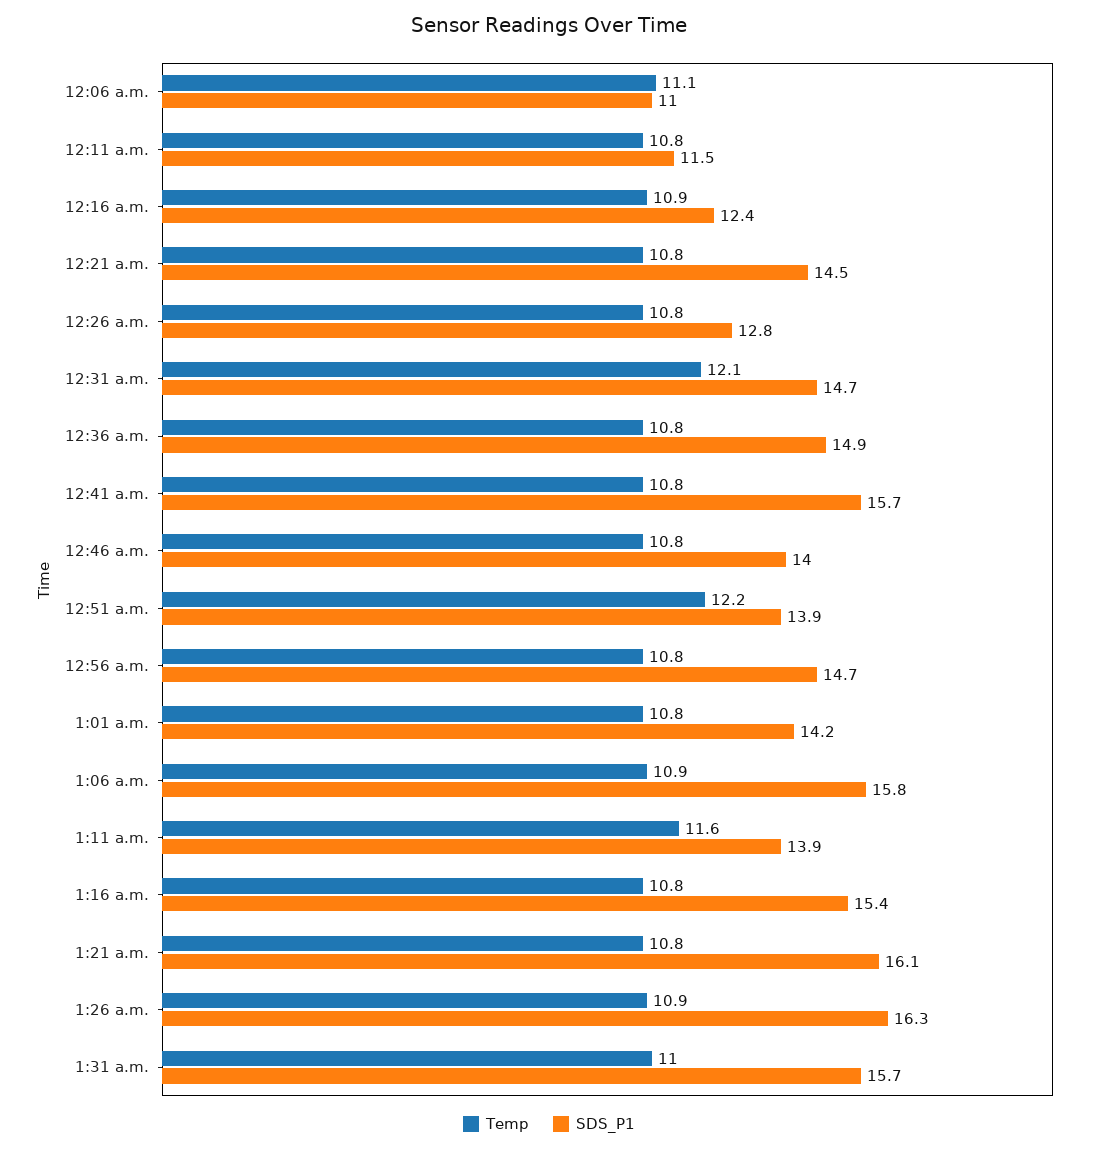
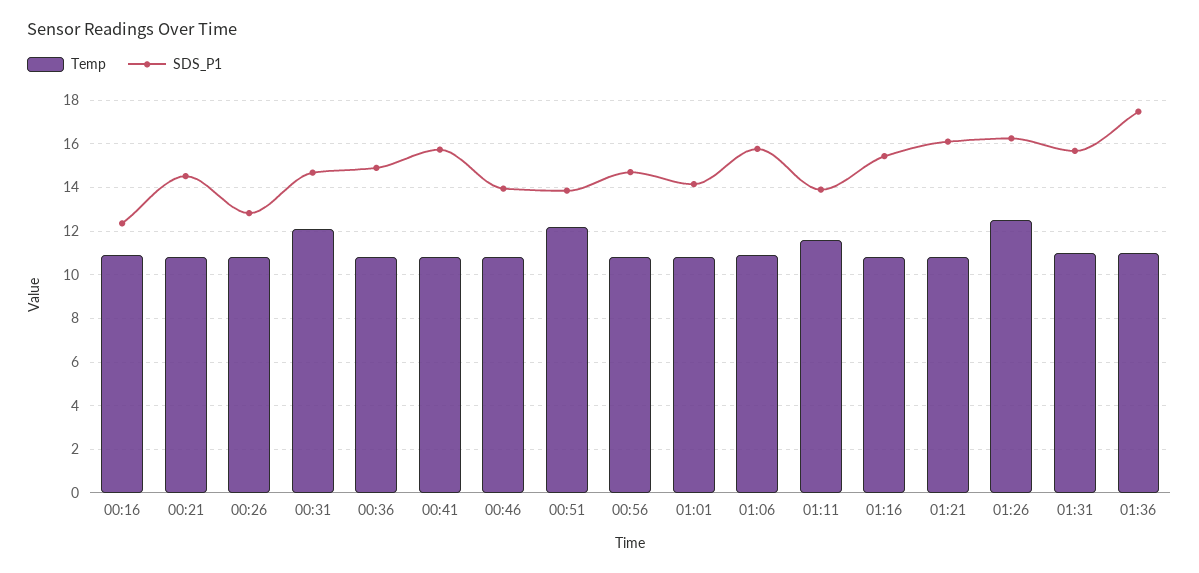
Temp, 12:06 a.m.: 11.1 -> none
SDS_P1, 12:06 a.m.: 11 -> none
Temp, 12:11 a.m.: 10.8 -> none
SDS_P1, 12:11 a.m.: 11.5 -> none
Temp, 1:26 a.m.: 10.9 -> 12.5
Temp, 01:36: none -> 11
SDS_P1, 01:36: none -> 17.5

